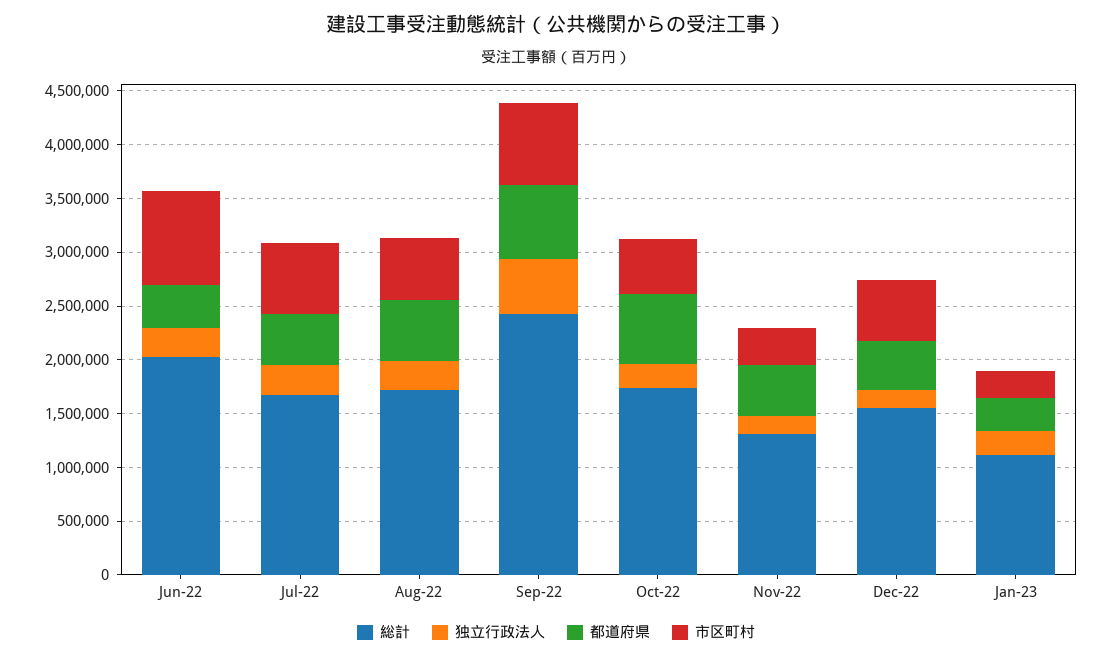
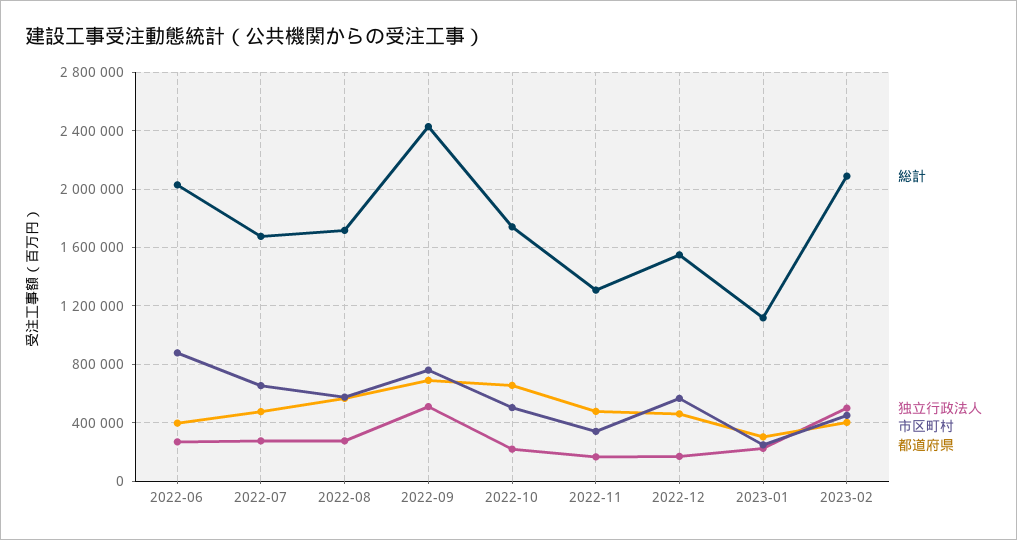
総計, 2023-02: none -> 2100000
独立行政法人, 2023-02: none -> 500000
市区町村, 2023-02: none -> 450000
都道府県, 2023-02: none -> 400000

